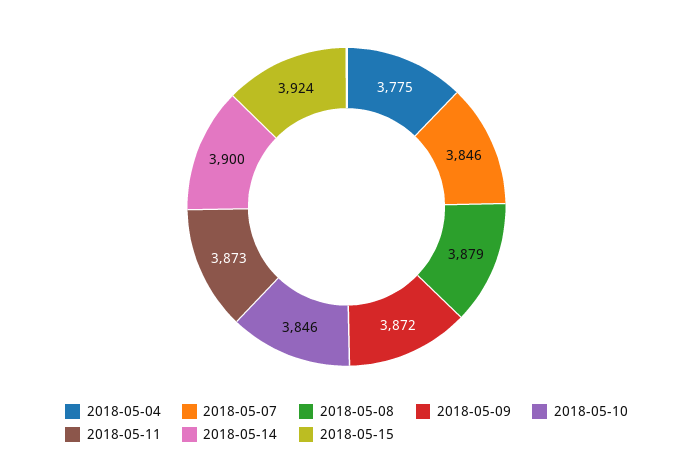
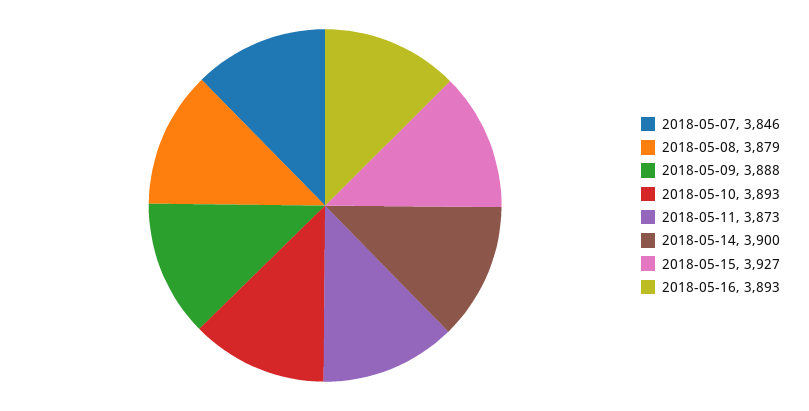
2018-05-04: 3775 -> none
2018-05-09: 3872 -> 3888
2018-05-10: 3846 -> 3893
2018-05-15: 3924 -> 3927
2018-05-16: none -> 3893

